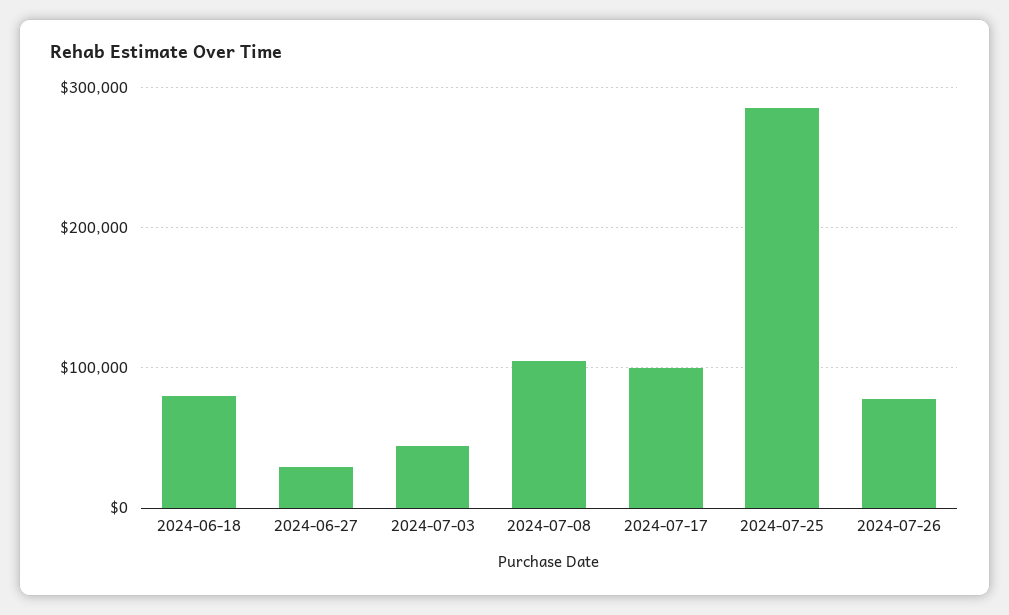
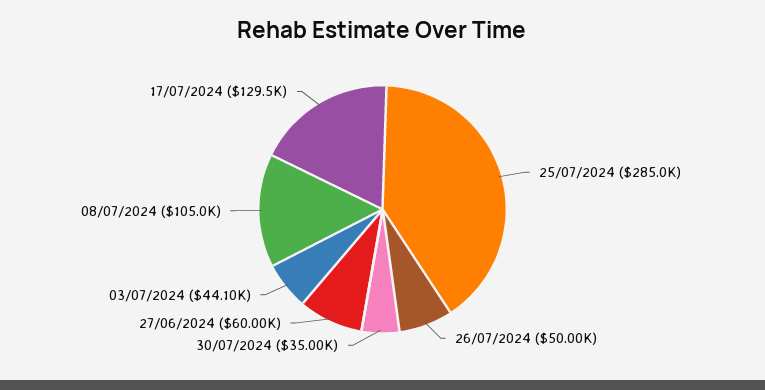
2024-06-18: 80000 -> none
2024-06-27: 30000 -> 60000
2024-07-17: 100000 -> 129500
2024-07-26: 80000 -> 50000
30/07/2024: none -> 35000

